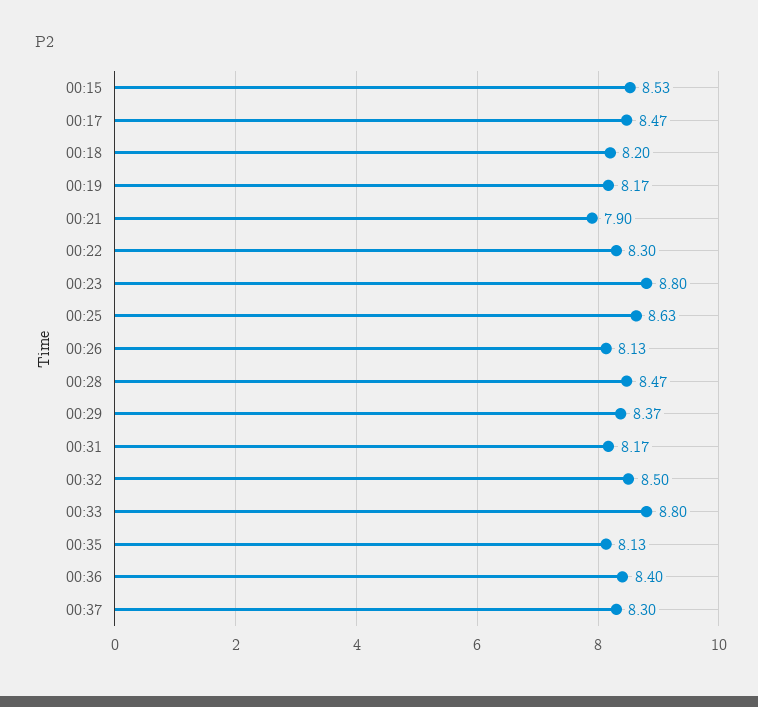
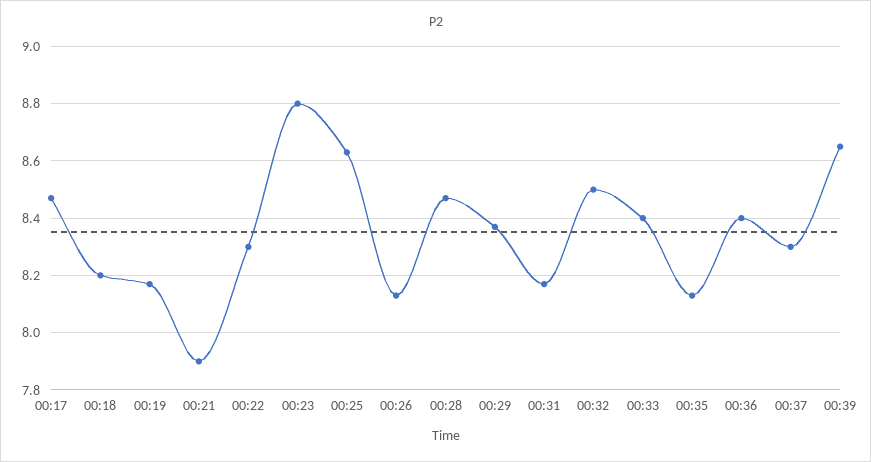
00:15: 8.53 -> none
00:33: 8.8 -> 8.4
00:39: none -> 8.65

